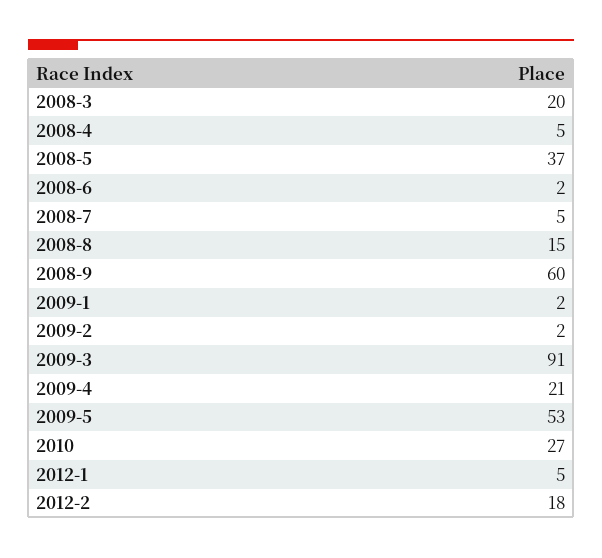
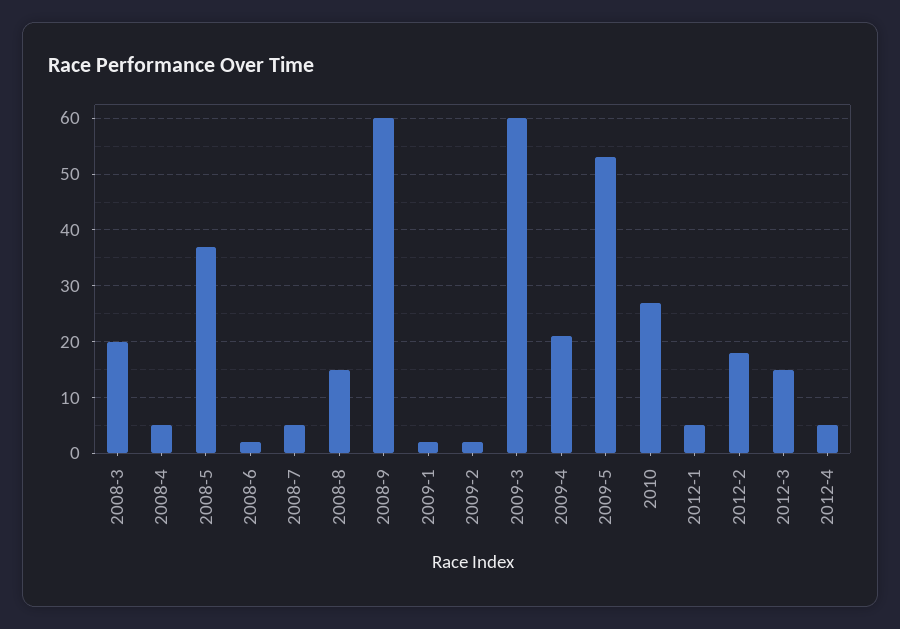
2009-3: 91 -> 60
2012-3: none -> 15
2012-4: none -> 5

